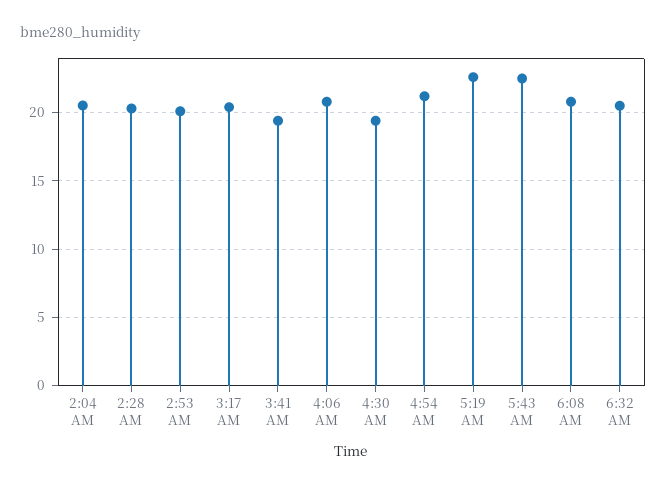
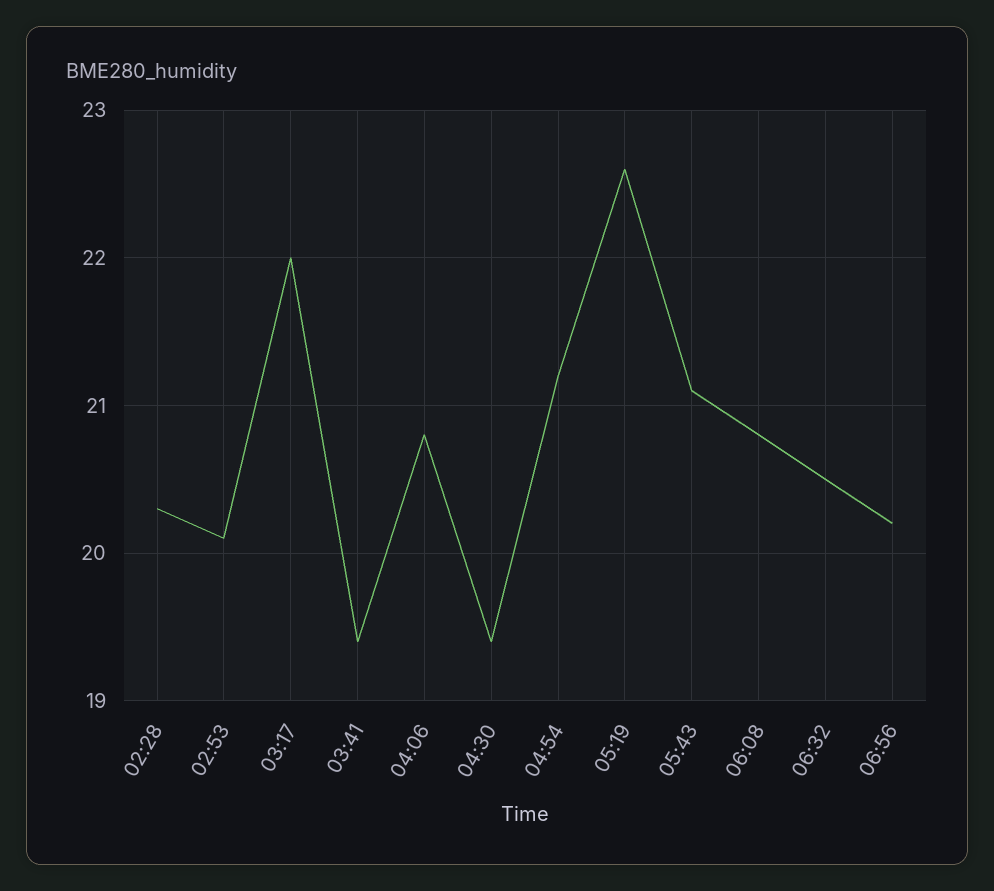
2:04 AM: 20.5 -> none
3:17 AM: 20.5 -> 22
5:43 AM: 22.5 -> 21.1
06:56: none -> 20.2

